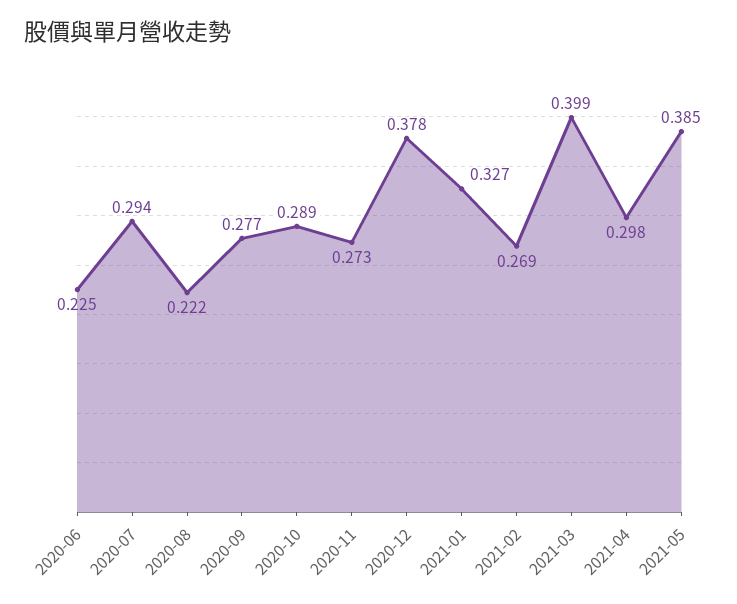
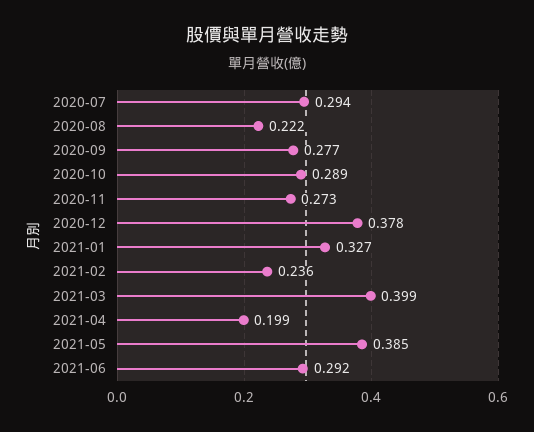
2020-06: 0.225 -> none
2021-02: 0.269 -> 0.236
2021-04: 0.298 -> 0.199
2021-06: none -> 0.292

